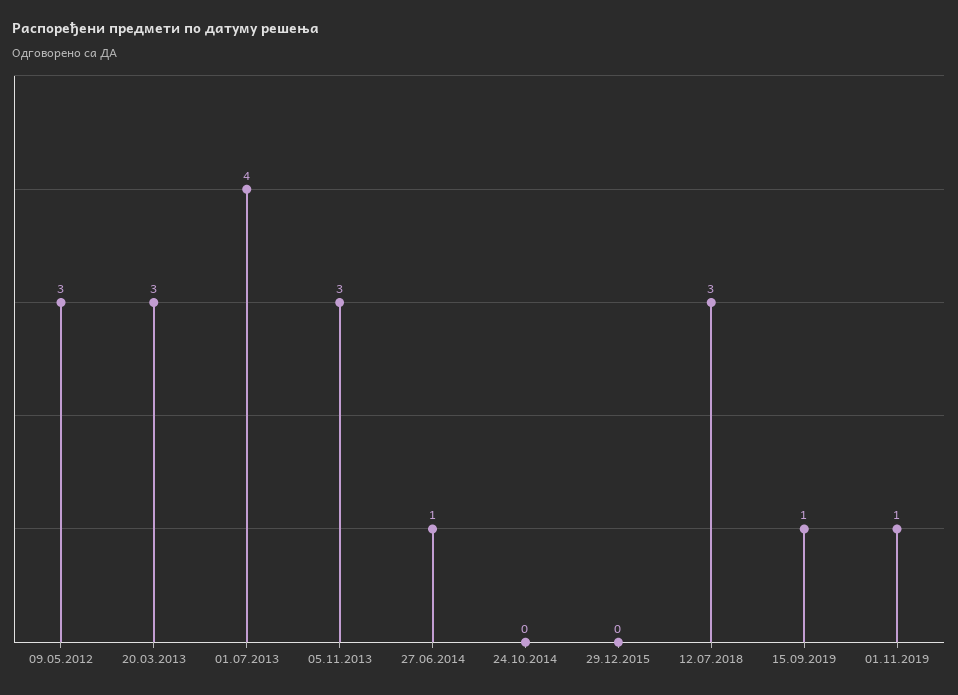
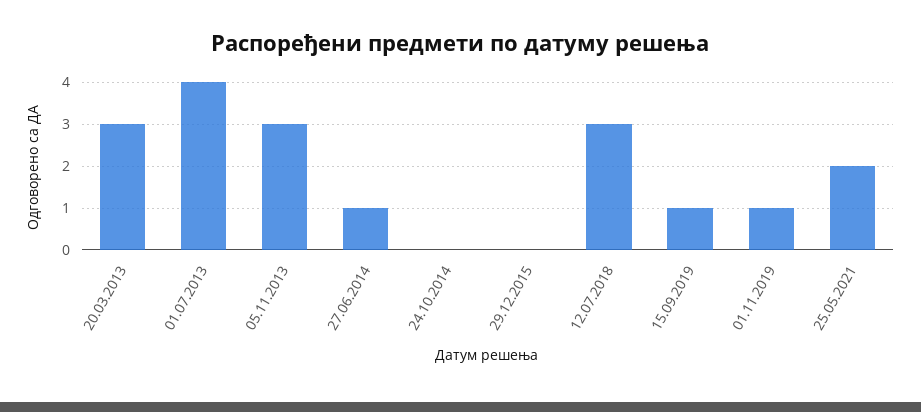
09.05.2012: 3 -> none
25.05.2021: none -> 2

